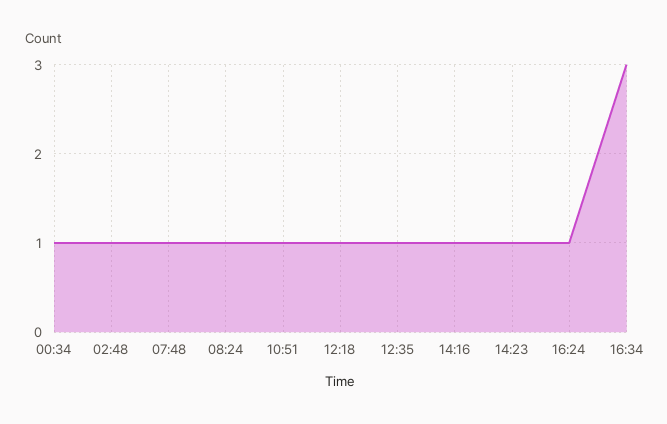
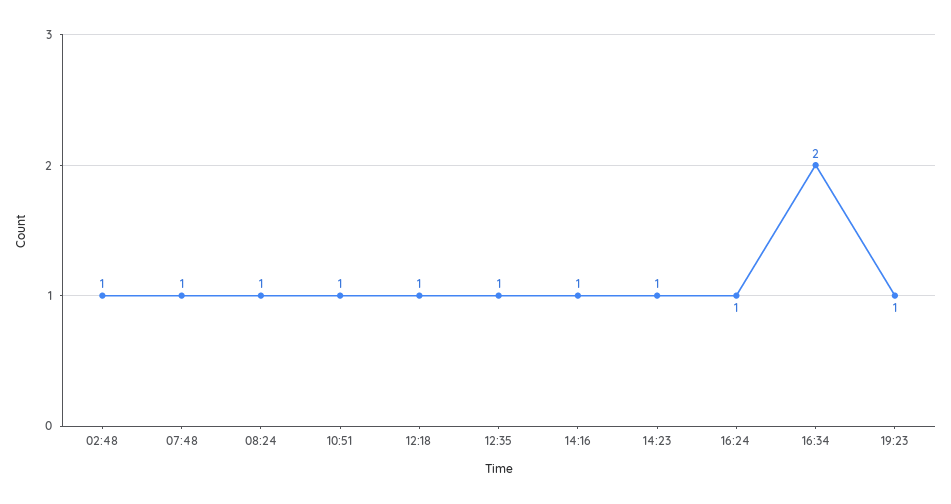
00:34: 1 -> none
16:34: 3 -> 2
19:23: none -> 1

